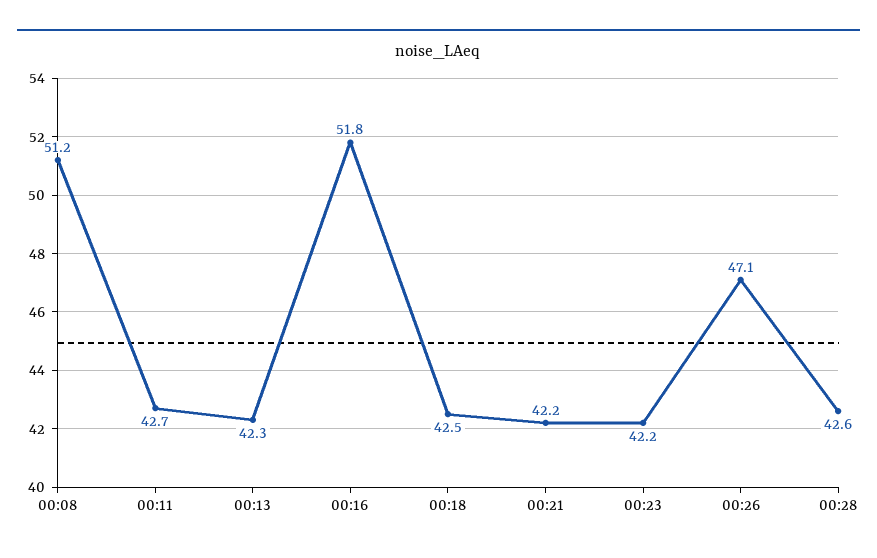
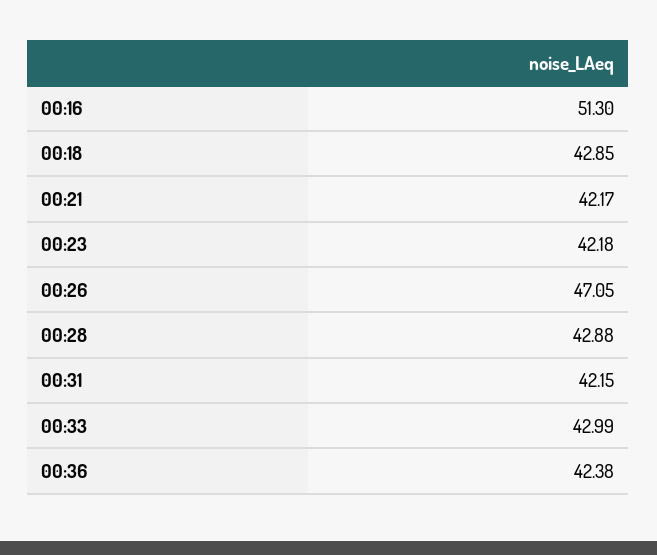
00:08: 51.2 -> none
00:11: 42.7 -> none
00:13: 42.3 -> none
00:16: 51.8 -> 51.3
00:18: 42.5 -> 42.85
00:28: 42.6 -> 42.88
00:31: none -> 42.15
00:33: none -> 42.99
00:36: none -> 42.38

